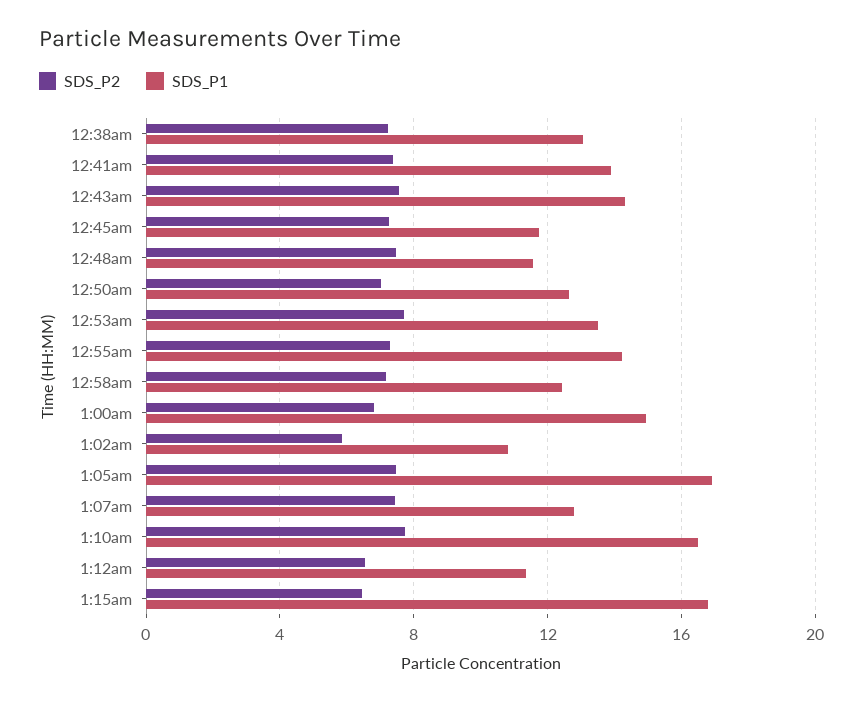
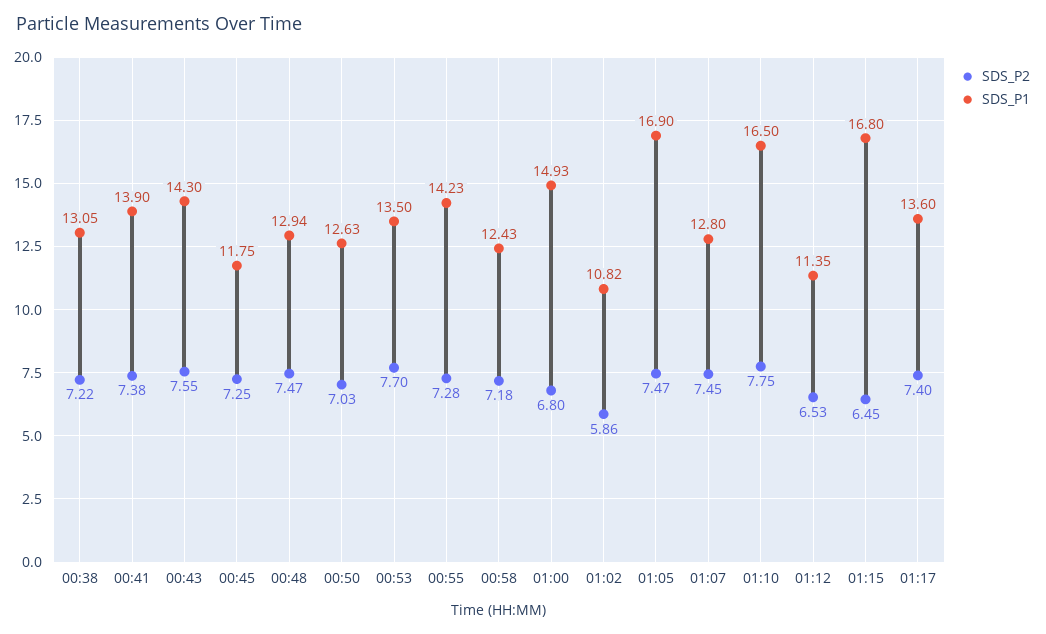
SDS_P1, 12:48am: 11.5 -> 12.94
SDS_P2, 01:17: none -> 7.4
SDS_P1, 01:17: none -> 13.6

